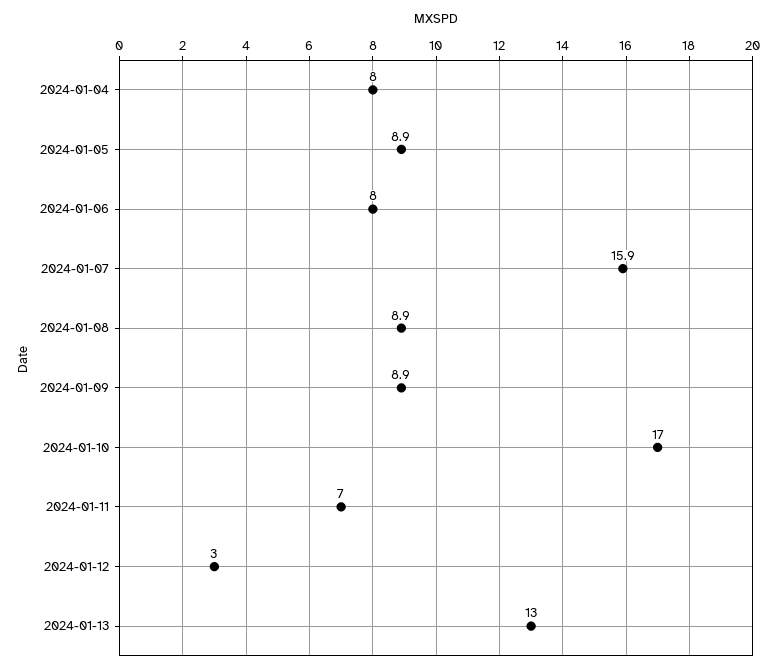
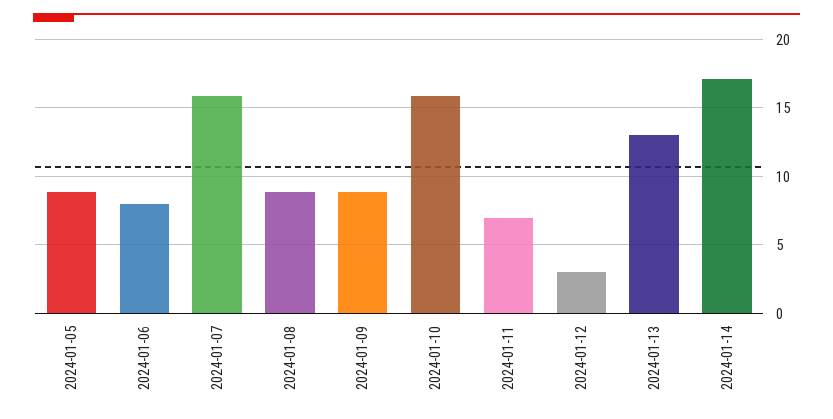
2024-01-04: 8 -> none
2024-01-10: 17 -> 16
2024-01-14: none -> 17

